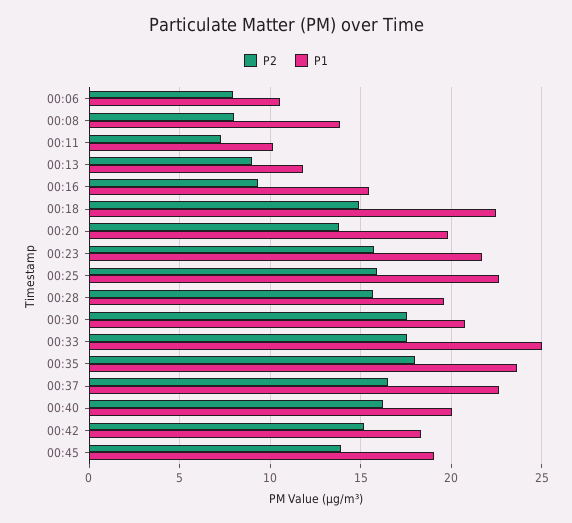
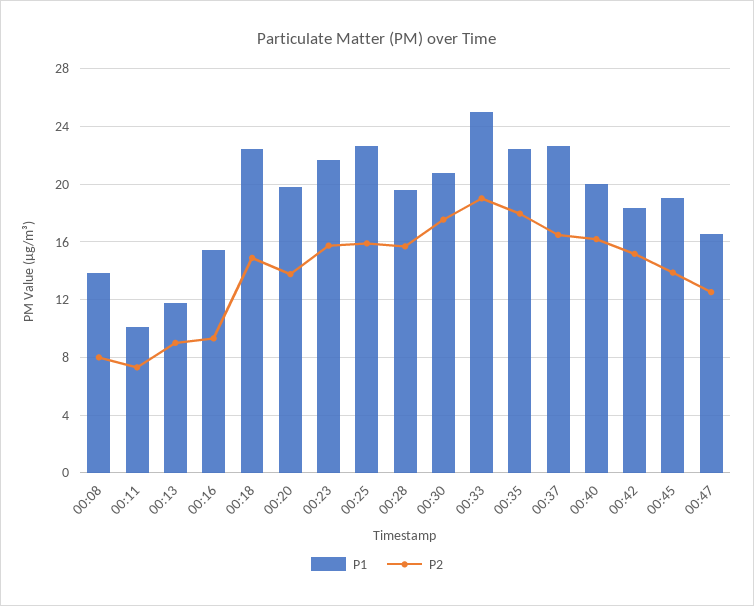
P2, 00:06: 8 -> none
P1, 00:06: 10.5 -> none
P2, 00:33: 17.5 -> 19
P1, 00:35: 23.5 -> 22.5
P1, 00:47: none -> 16.5
P2, 00:47: none -> 12.5

